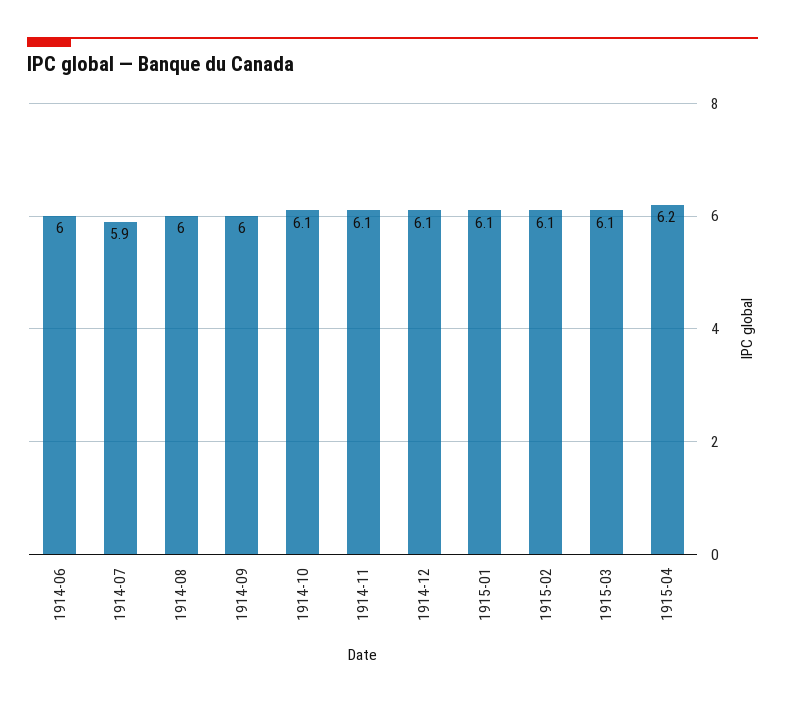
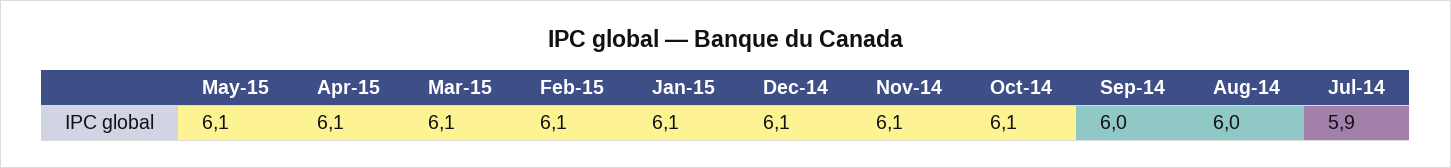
1914-06: 6 -> none
1915-04: 6.2 -> 6.1
May-15: none -> 6.1

